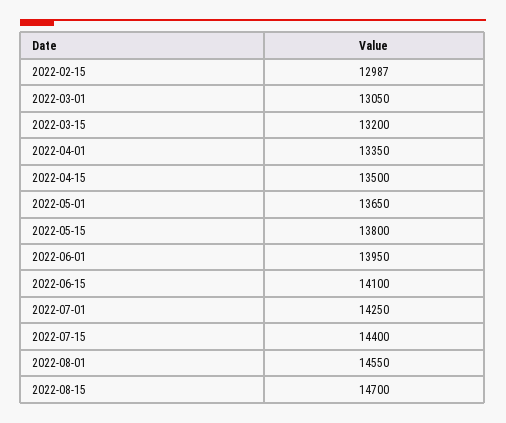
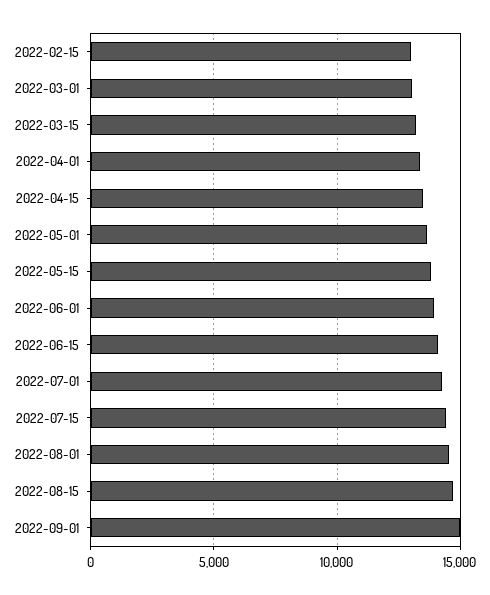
2022-09-01: none -> 15000

